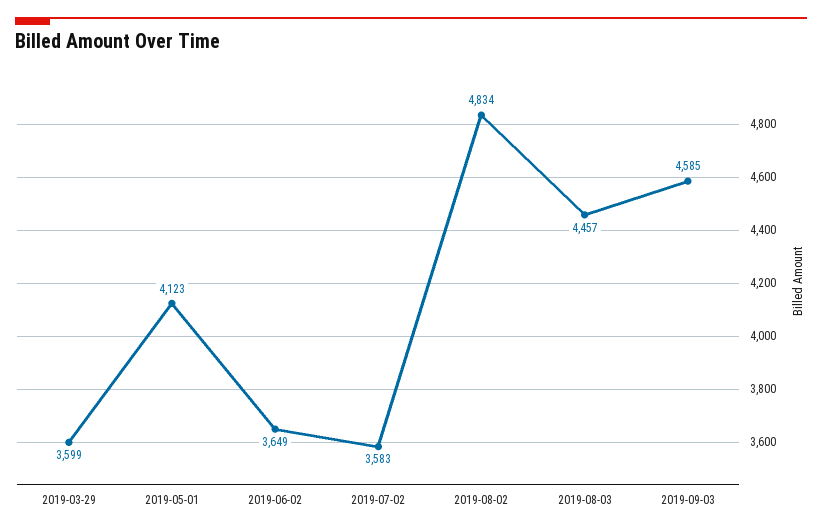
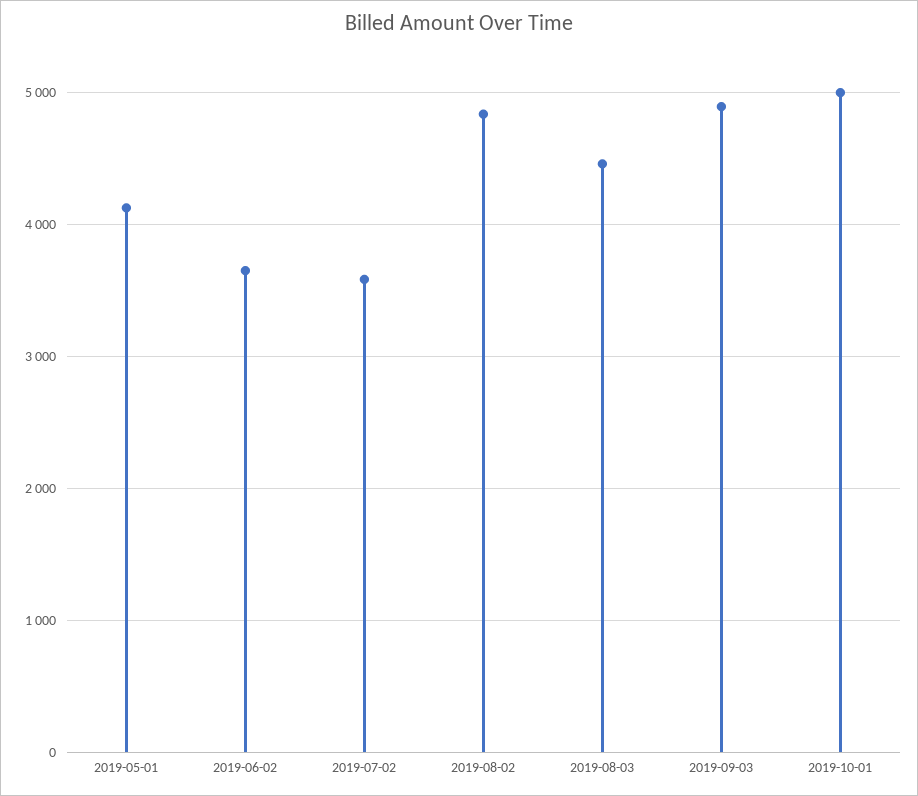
2019-03-29: 3599 -> none
2019-09-03: 4585 -> 4900
2019-10-01: none -> 5000

